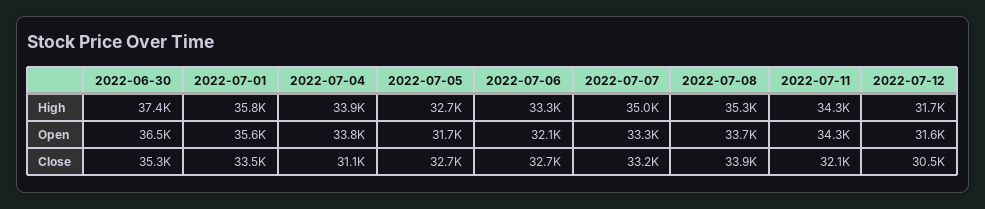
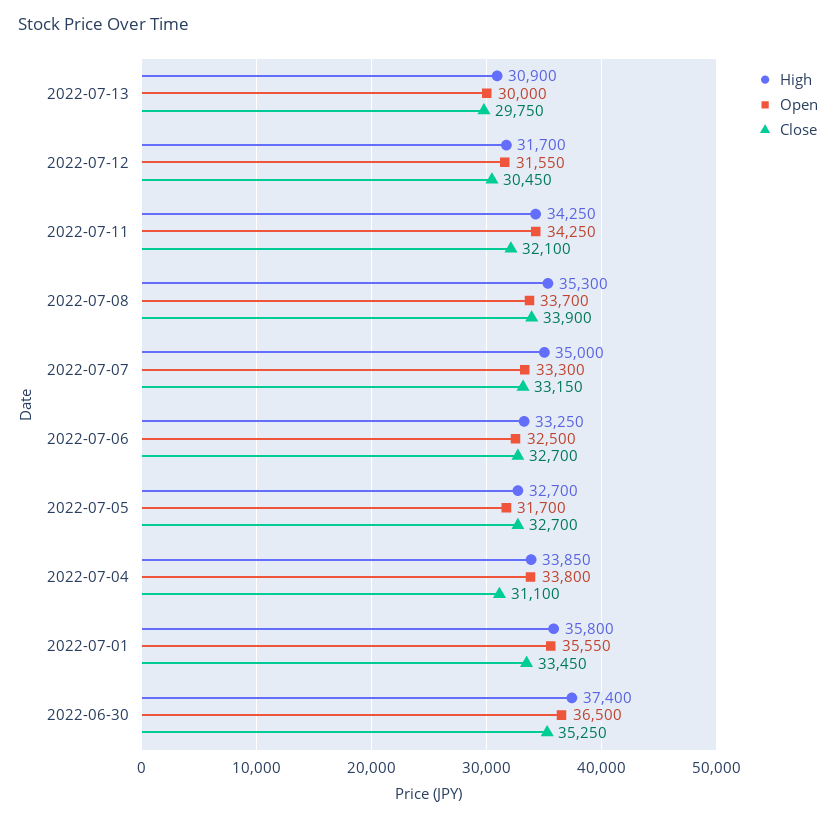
Open, 2022-07-06: 32100 -> 32500
High, 2022-07-13: none -> 30900
Open, 2022-07-13: none -> 30000
Close, 2022-07-13: none -> 29750

